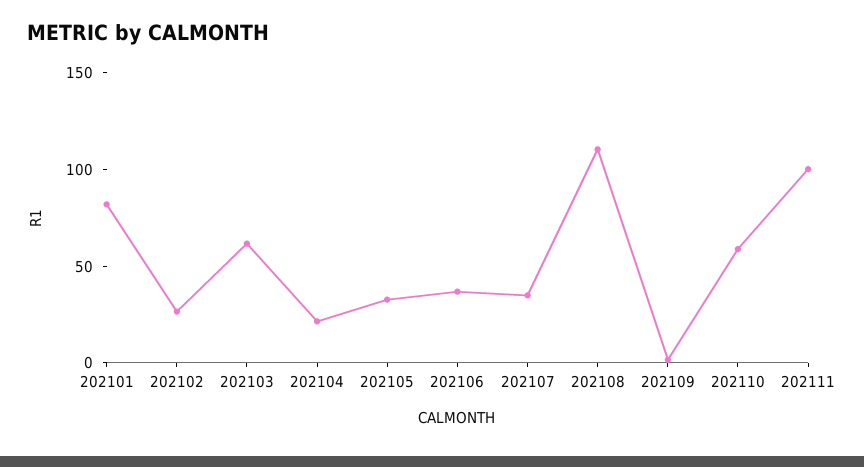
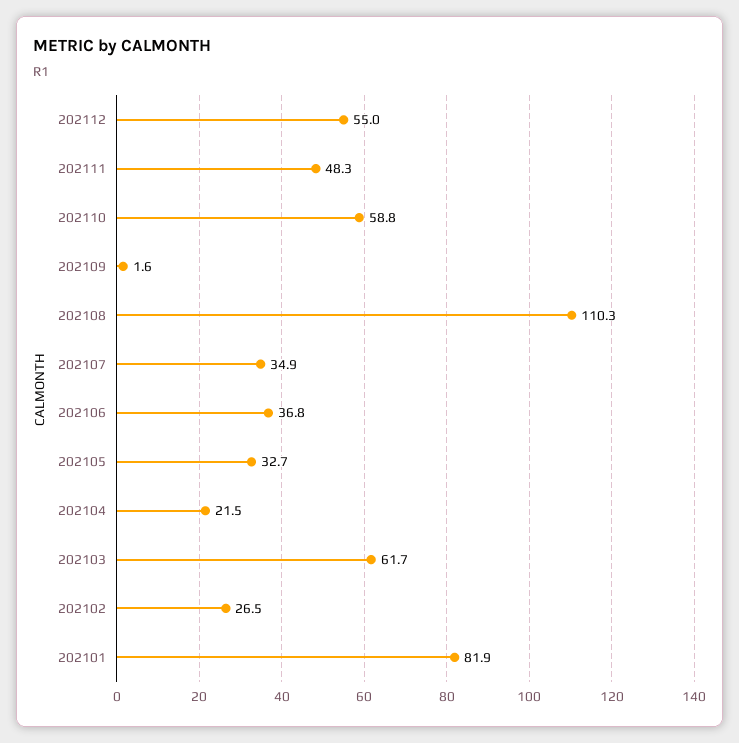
202111: 100 -> 48.3
202112: none -> 55

